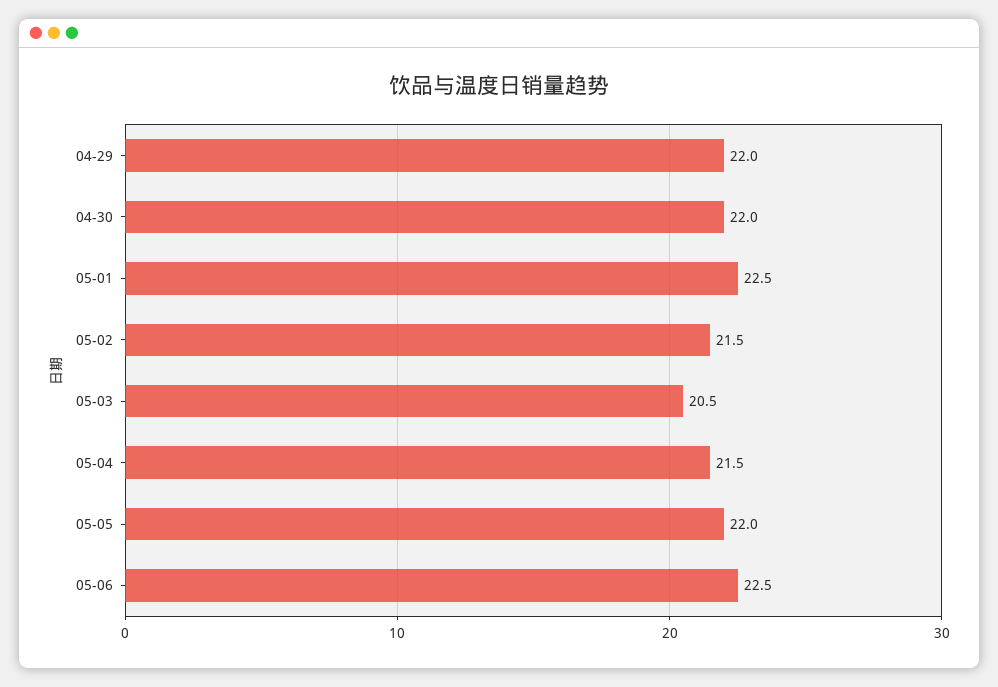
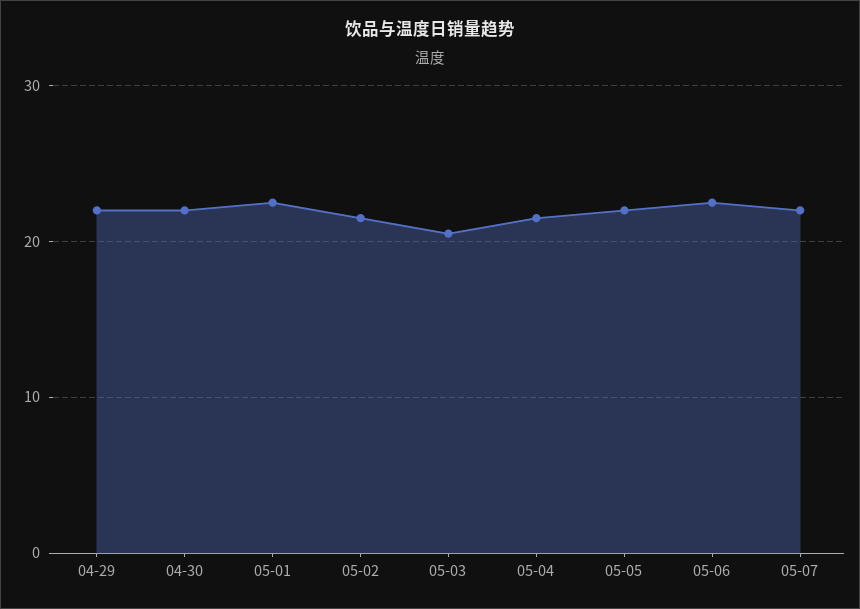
05-07: none -> 22

